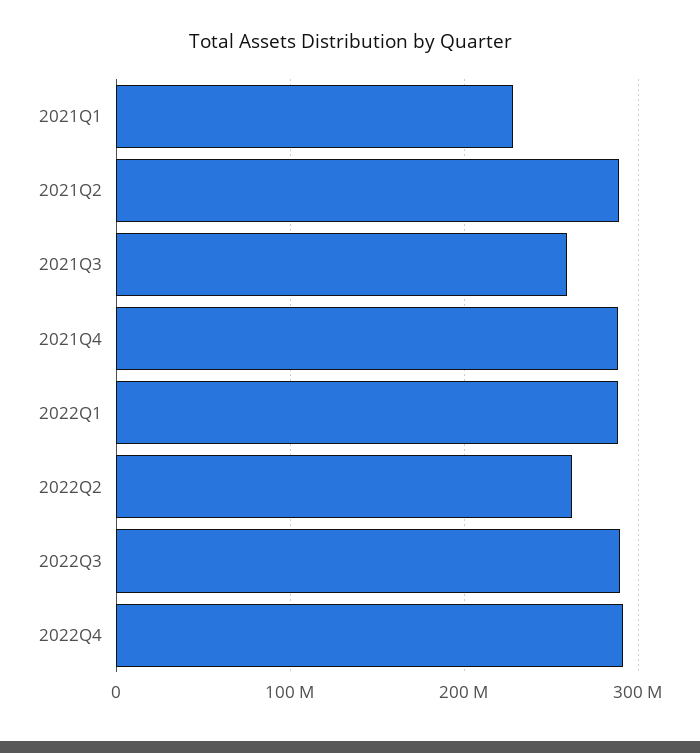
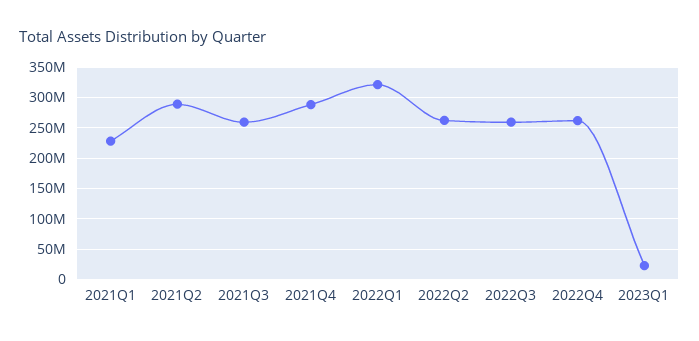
2022Q1: 290000000 -> 320000000
2022Q3: 290000000 -> 260000000
2022Q4: 290000000 -> 260000000
2023Q1: none -> 20000000

